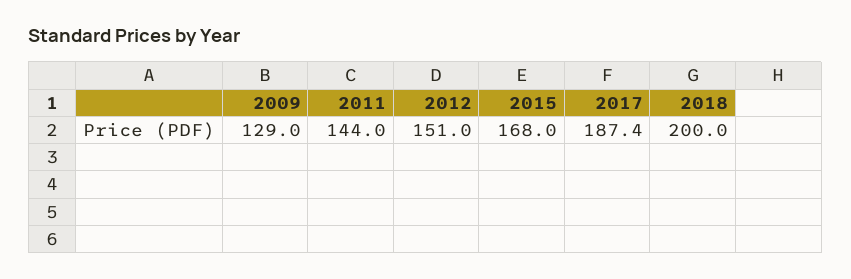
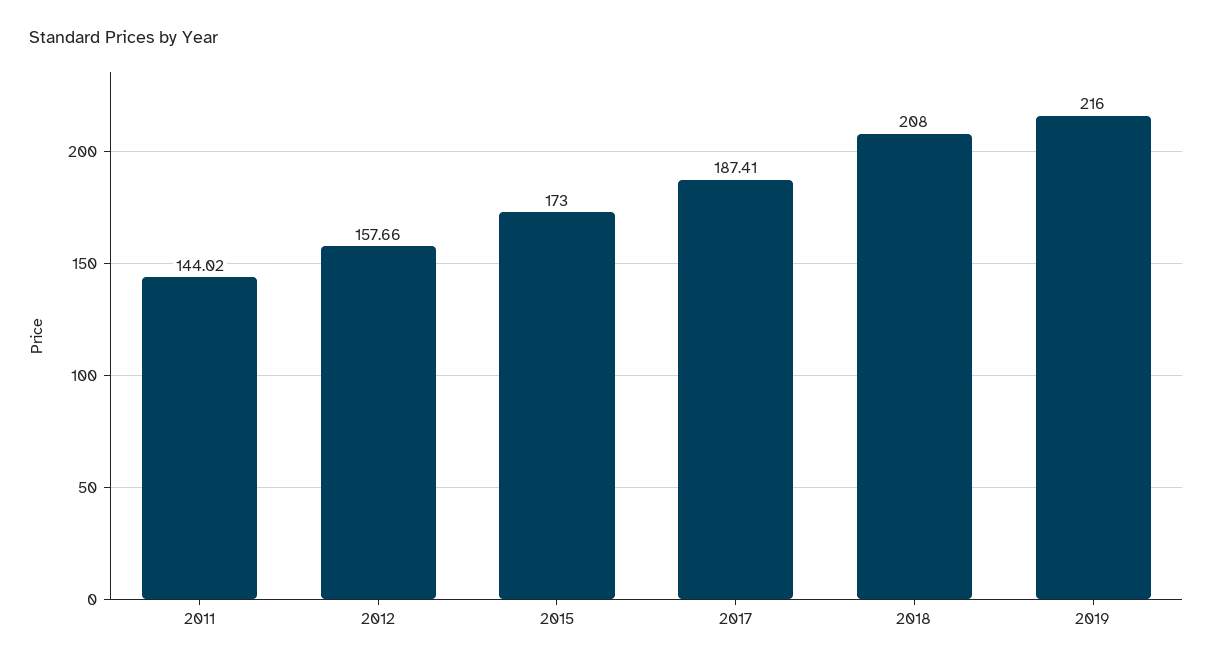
2009: 129 -> none
2012: 151 -> 157.66
2015: 168 -> 173
2018: 200 -> 208
2019: none -> 216

